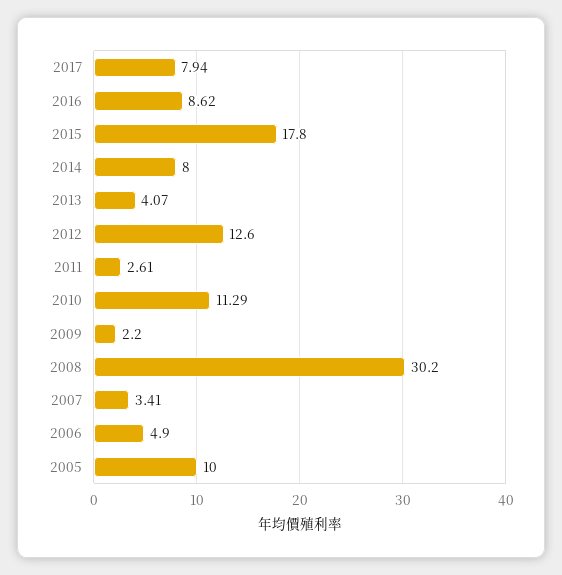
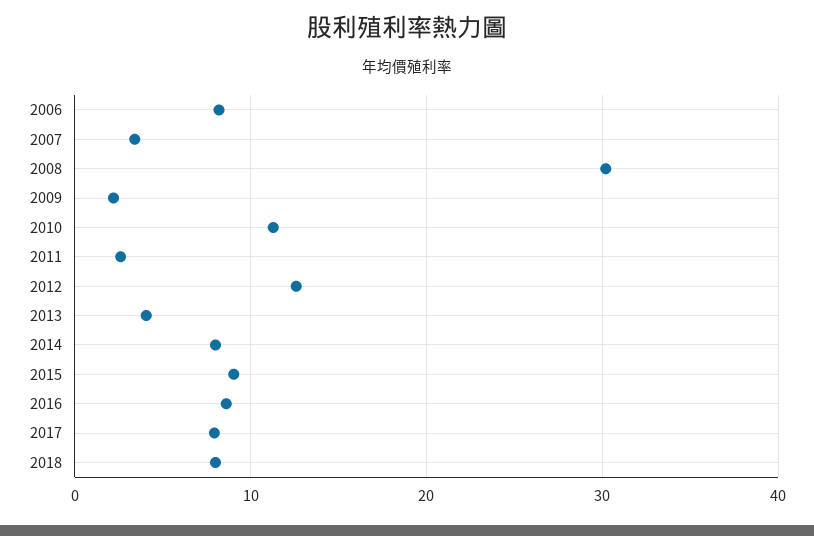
2015: 17.8 -> 9
2006: 4.9 -> 8
2005: 10 -> none
2018: none -> 8

